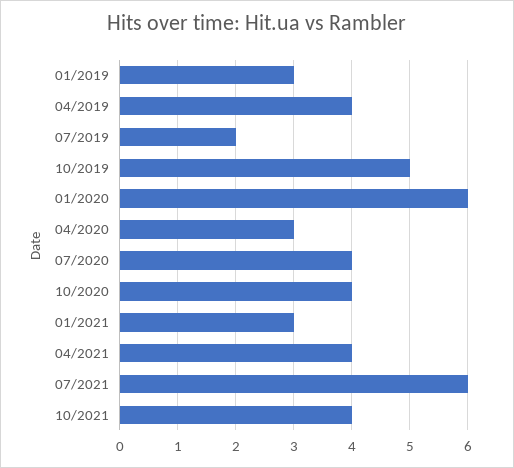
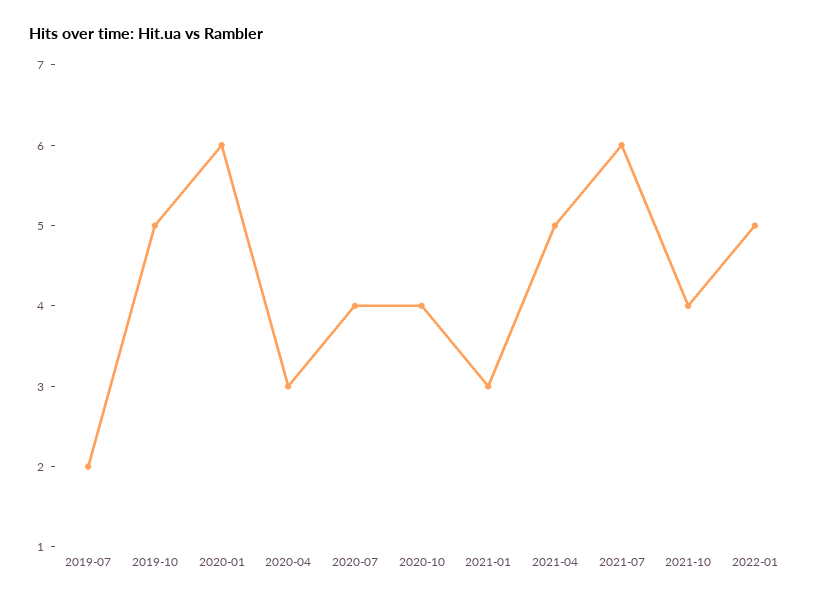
01/2019: 3 -> none
04/2019: 4 -> none
04/2021: 4 -> 5
2022-01: none -> 5

